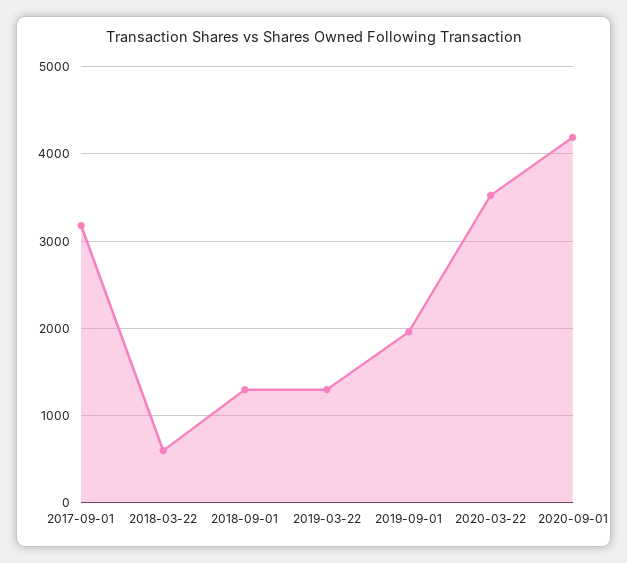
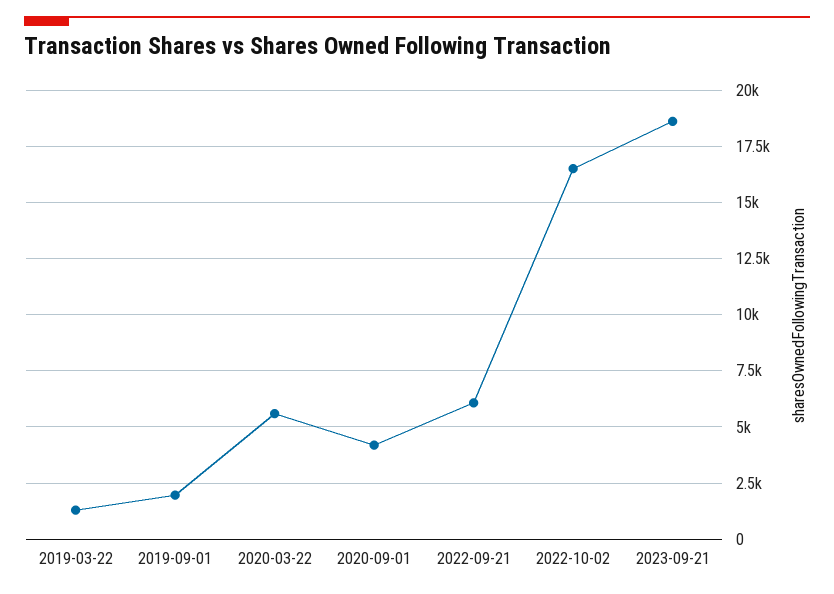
2017-09-01: 3200 -> none
2018-03-22: 600 -> none
2018-09-01: 1300 -> none
2020-03-22: 3500 -> 5500
2022-09-21: none -> 6000
2022-10-02: none -> 16500
2023-09-21: none -> 18500

